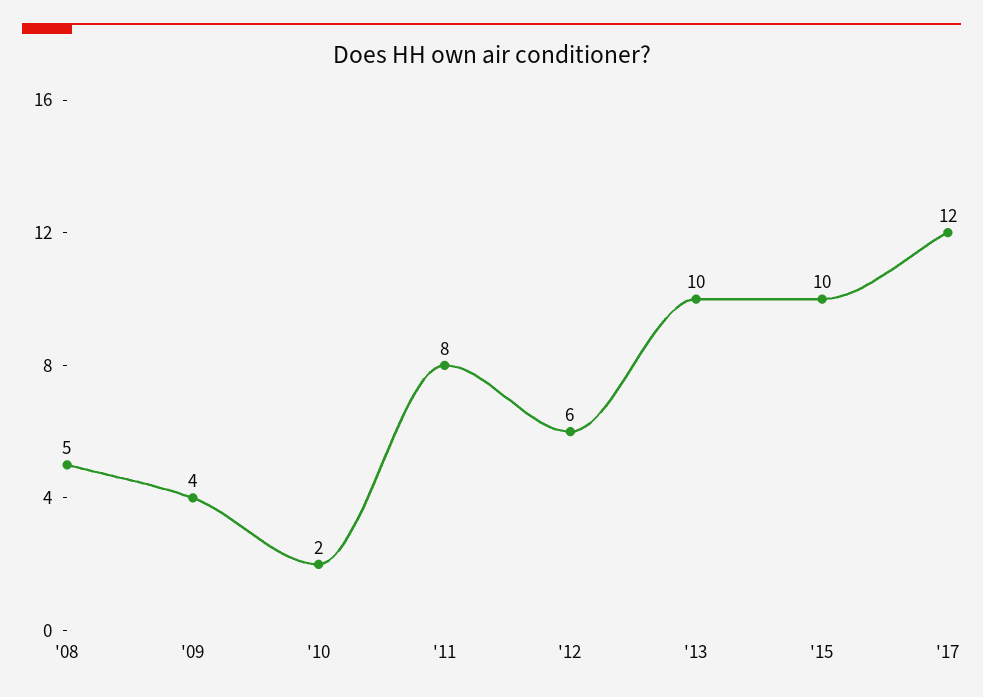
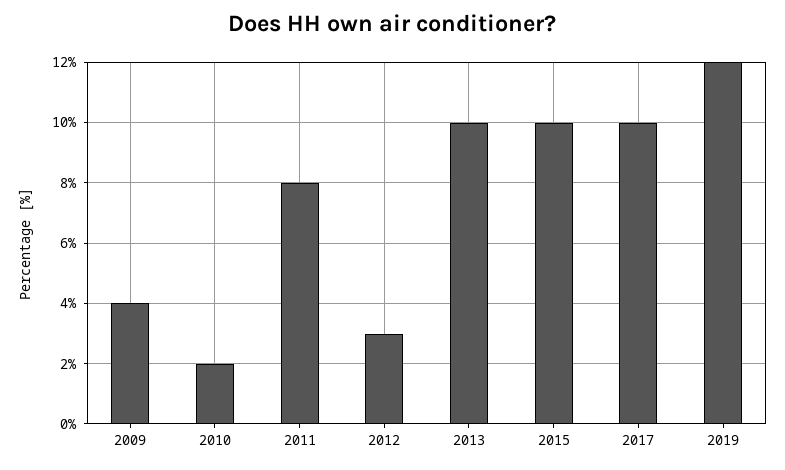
'08: 5 -> none
'12: 6 -> 3
'17: 12 -> 10
2019: none -> 12

